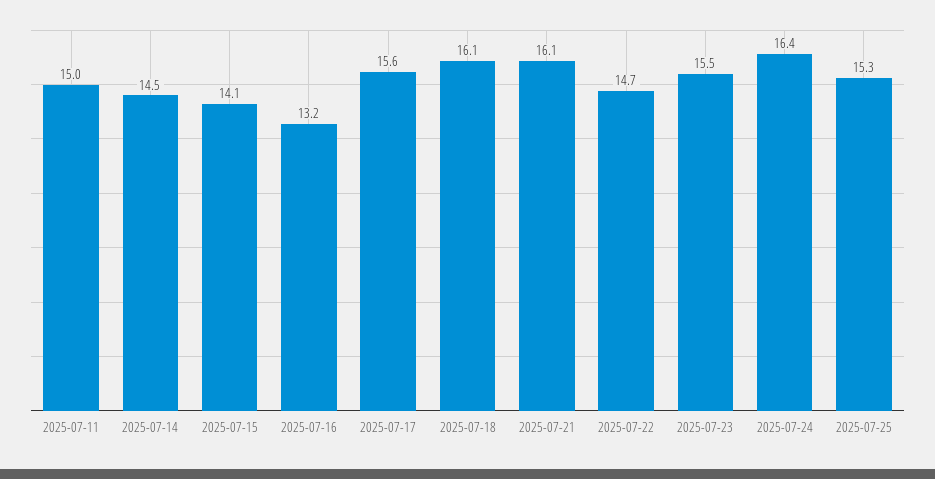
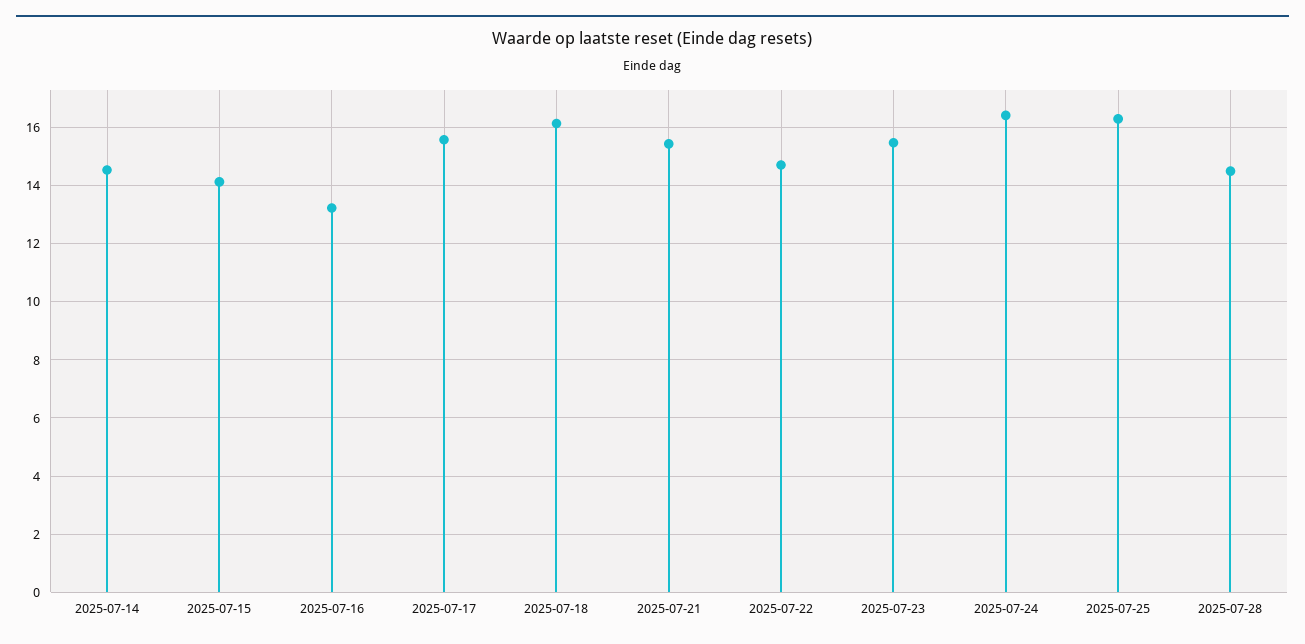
2025-07-11: 15 -> none
2025-07-21: 16.1 -> 15.5
2025-07-25: 15.3 -> 16.25
2025-07-28: none -> 14.5

